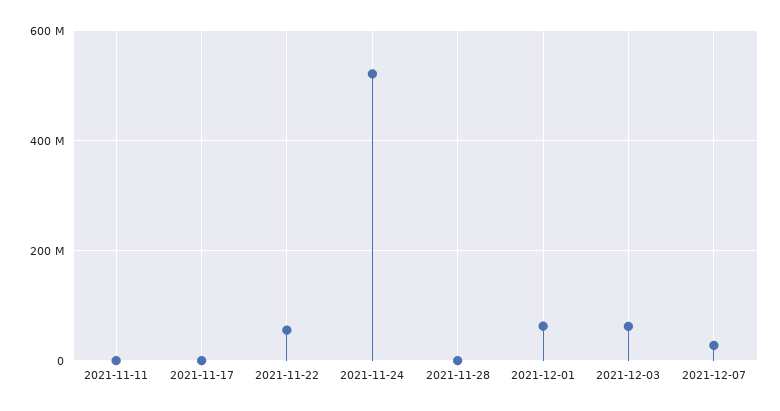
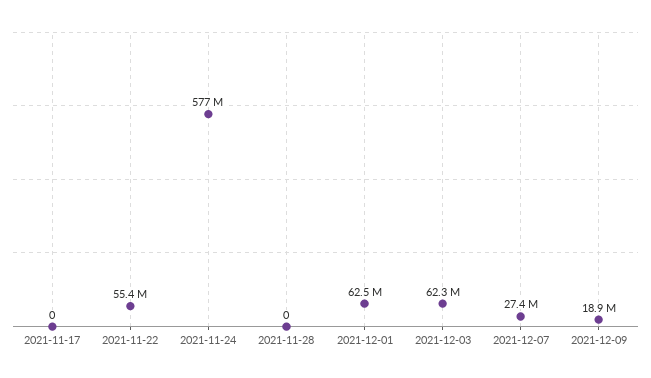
2021-11-11: 0 -> none
2021-11-24: 520000000 -> 577000000
2021-12-09: none -> 18900000

